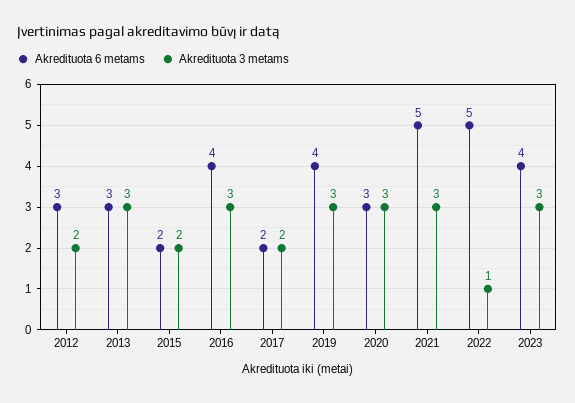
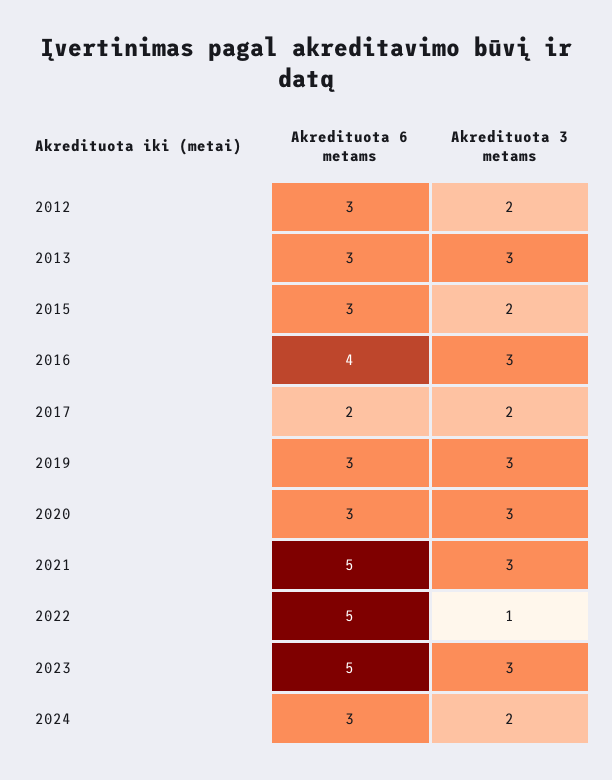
Akredituota 6 metams, 2015: 2 -> 3
Akredituota 6 metams, 2019: 4 -> 3
Akredituota 6 metams, 2023: 4 -> 5
Akredituota 6 metams, 2024: none -> 3
Akredituota 3 metams, 2024: none -> 2

